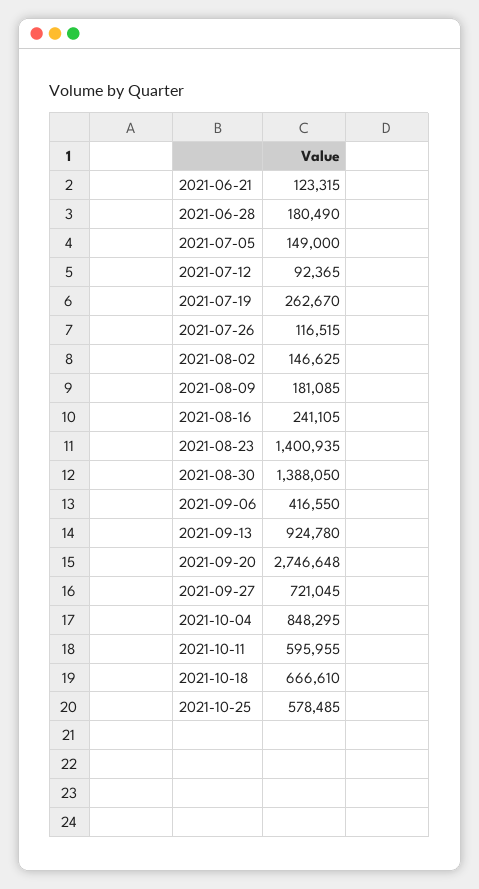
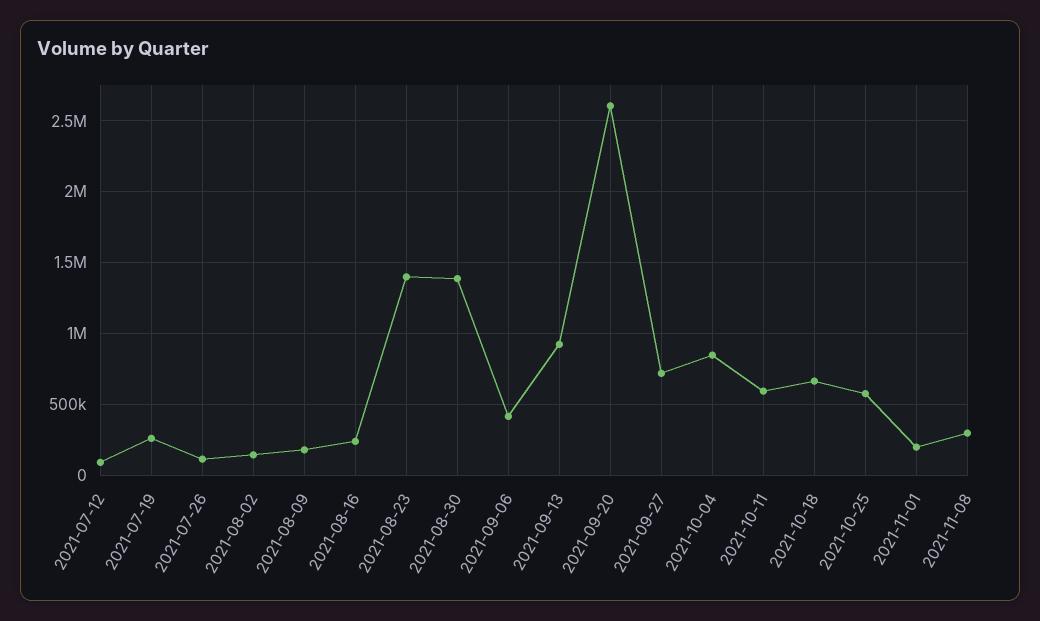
2021-06-21: 123315 -> none
2021-06-28: 180490 -> none
2021-07-05: 149000 -> none
2021-09-20: 2746648 -> 2600000
2021-11-01: none -> 200000
2021-11-08: none -> 300000

